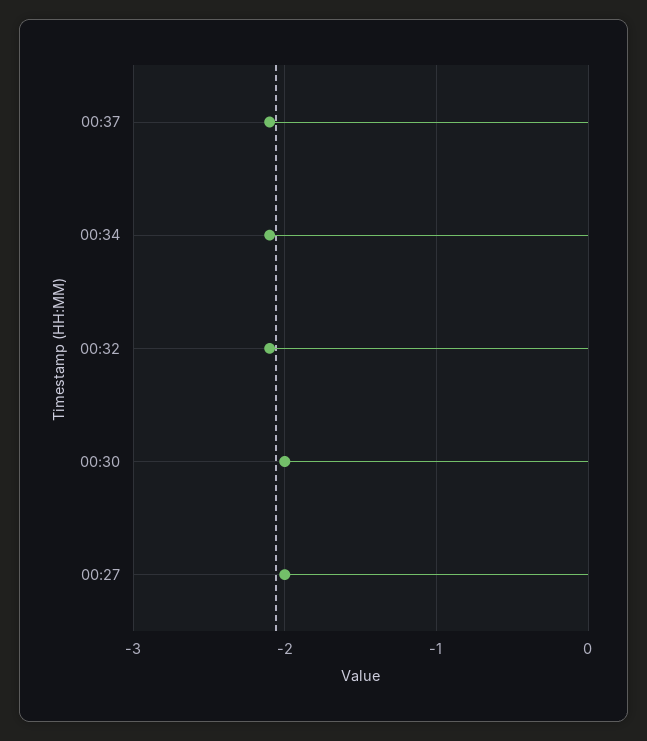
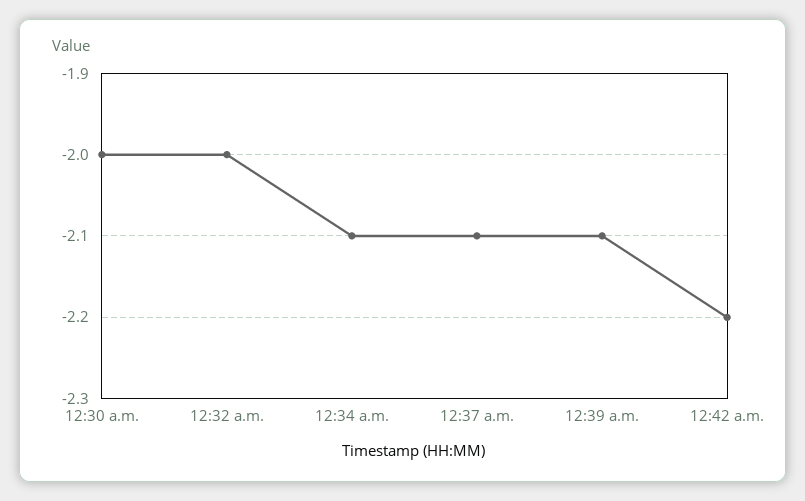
00:32: -2.1 -> -2
00:27: -2 -> none
12:39 a.m.: none -> -2.1
12:42 a.m.: none -> -2.2

